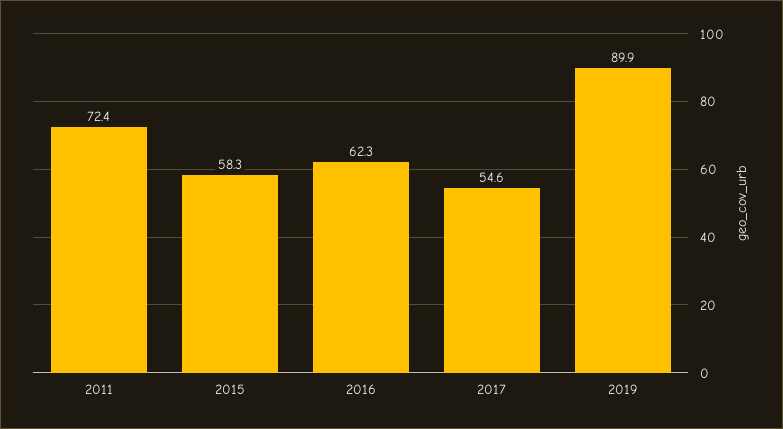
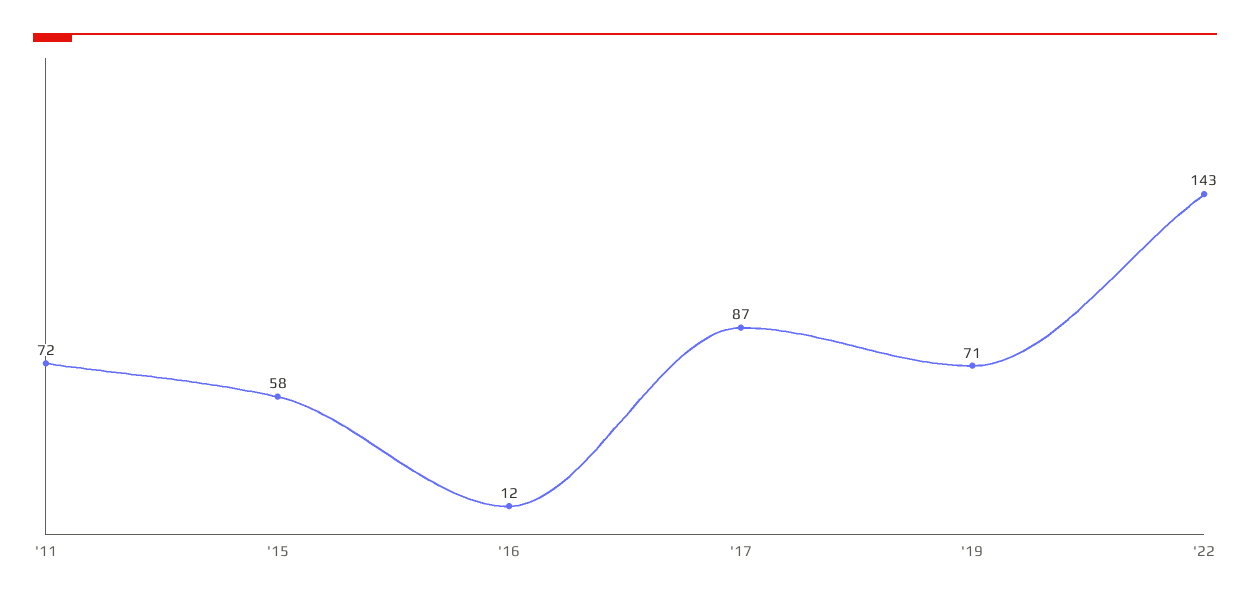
2016: 62.3 -> 12
2017: 54.6 -> 87
2019: 89.9 -> 71
'22: none -> 143

